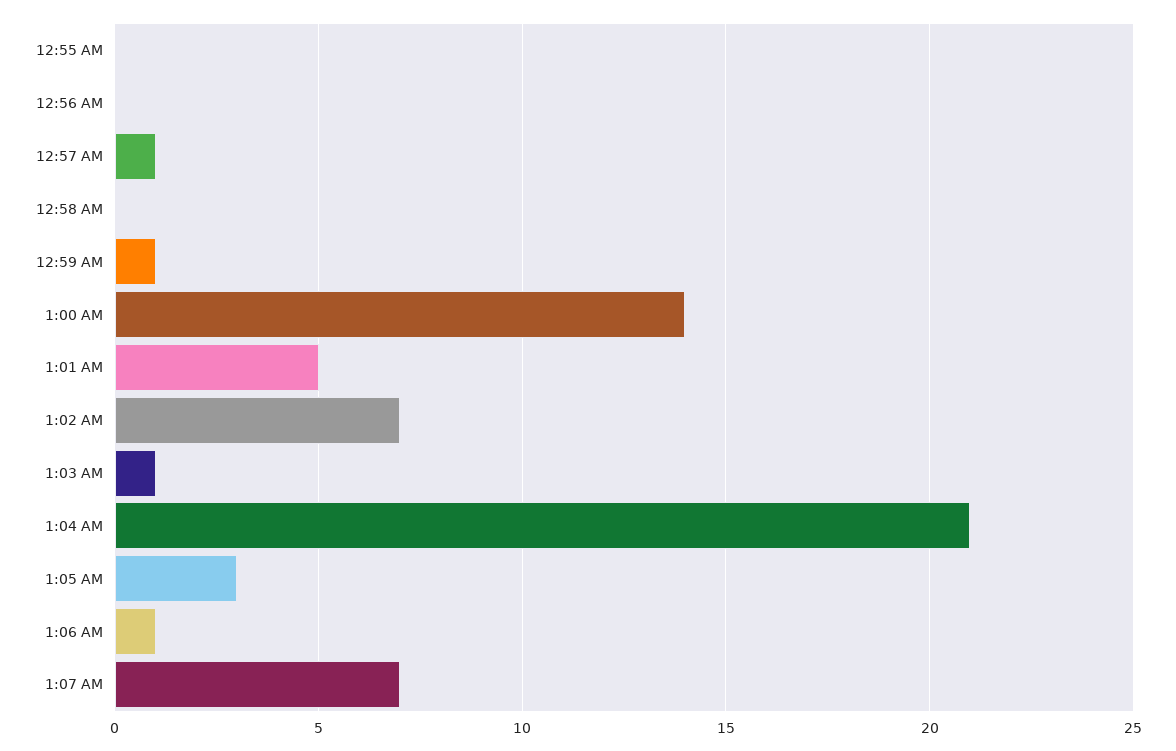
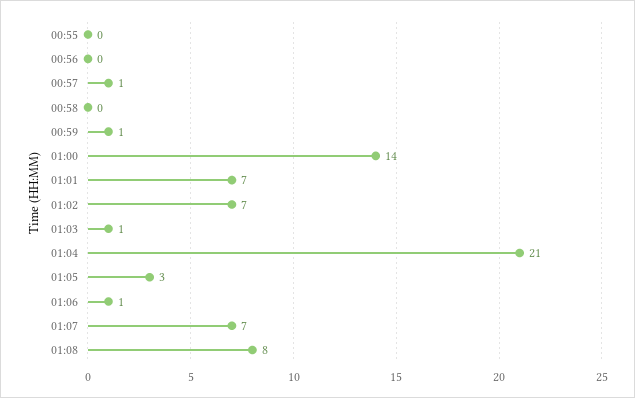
1:01 AM: 5 -> 7
01:08: none -> 8

